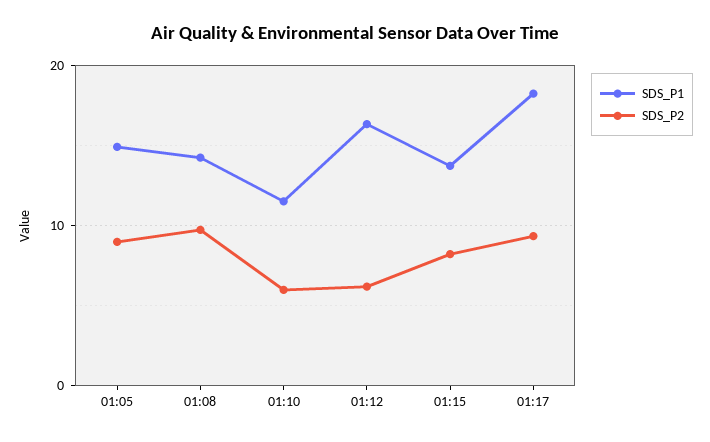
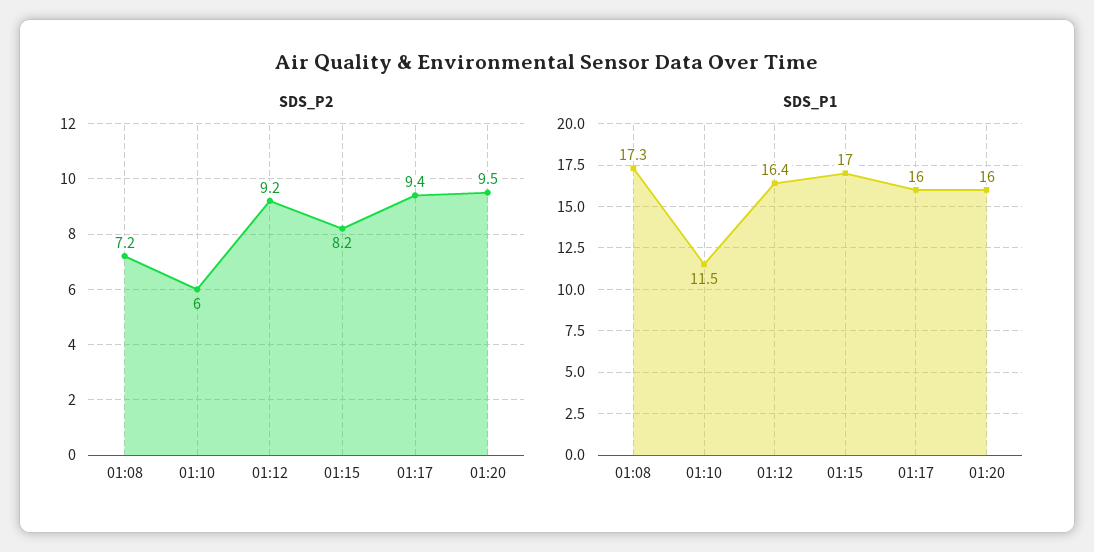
SDS_P1, 01:05: 15 -> none
SDS_P2, 01:05: 9 -> none
SDS_P1, 01:08: 14 -> 17.3
SDS_P2, 01:08: 10 -> 7.2
SDS_P2, 01:12: 6 -> 9.2
SDS_P1, 01:15: 14 -> 17
SDS_P1, 01:17: 18 -> 16
SDS_P2, 01:20: none -> 9.5
SDS_P1, 01:20: none -> 16

